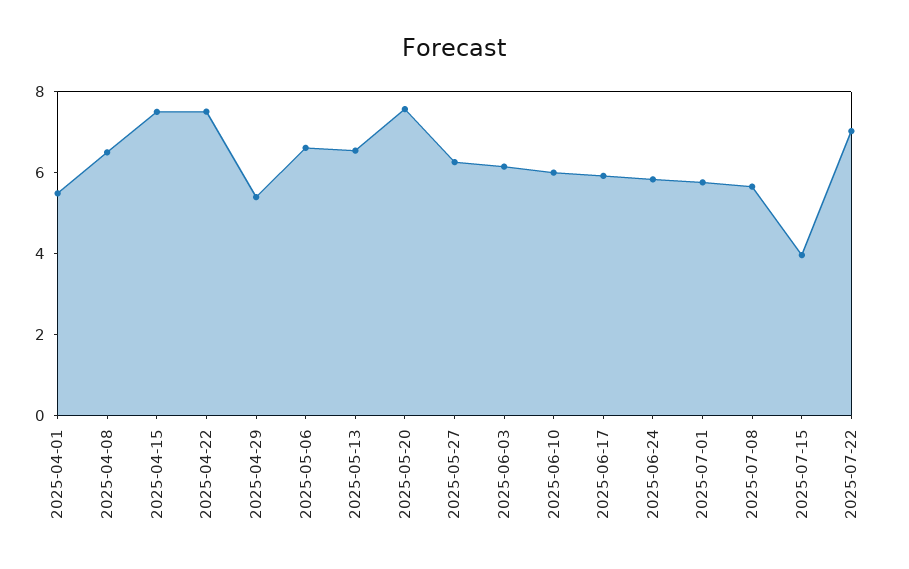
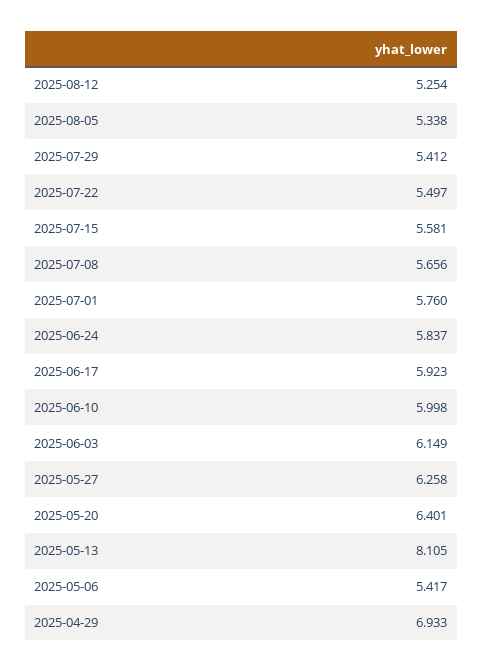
2025-04-01: 5.5 -> none
2025-04-08: 6.5 -> none
2025-04-15: 7.5 -> none
2025-04-22: 7.5 -> none
2025-04-29: 5.5 -> 6.933
2025-05-06: 6.5 -> 5.417
2025-05-13: 6.5 -> 8.105
2025-05-20: 7.5 -> 6.401
2025-07-15: 4 -> 5.581
2025-07-22: 7 -> 5.497
2025-08-12: none -> 5.254
2025-08-05: none -> 5.338
2025-07-29: none -> 5.412

